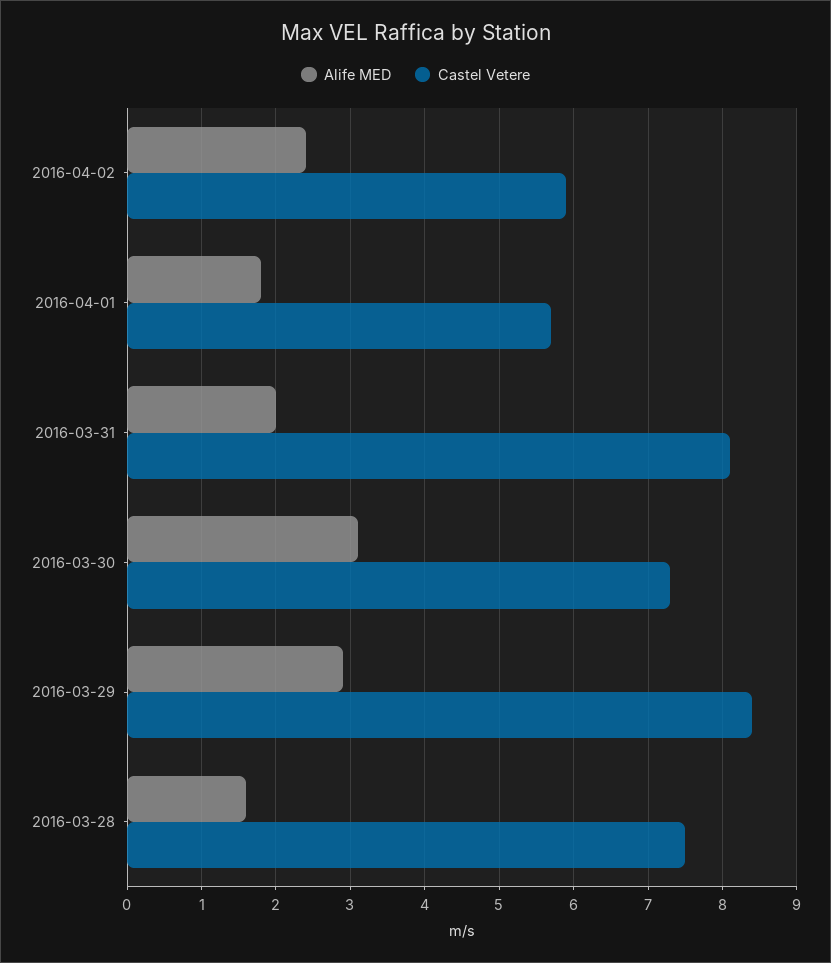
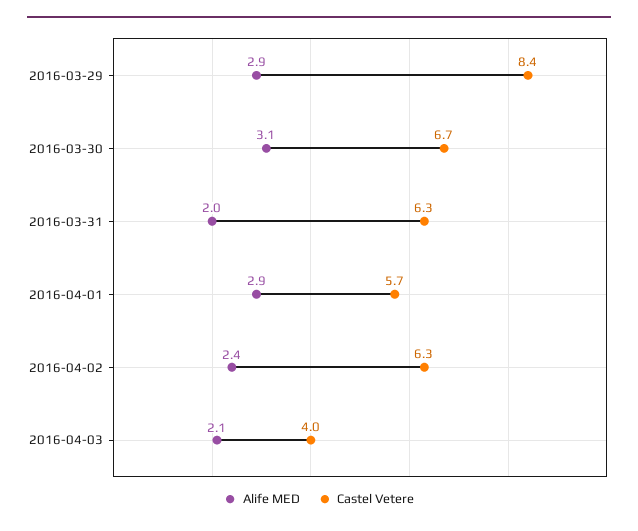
Castel Vetere, 2016-04-02: 5.9 -> 6.3
Alife MED, 2016-04-01: 1.8 -> 2.9
Castel Vetere, 2016-03-31: 8.1 -> 6.3
Castel Vetere, 2016-03-30: 7.3 -> 6.7
Alife MED, 2016-03-28: 1.6 -> none
Castel Vetere, 2016-03-28: 7.5 -> none
Alife MED, 2016-04-03: none -> 2.1
Castel Vetere, 2016-04-03: none -> 4

